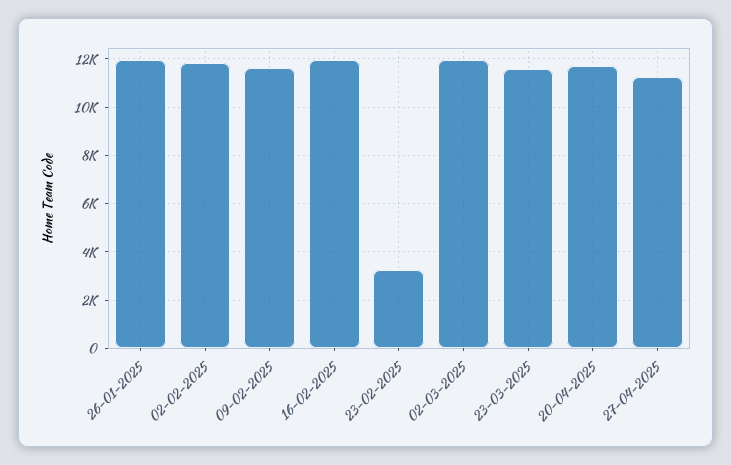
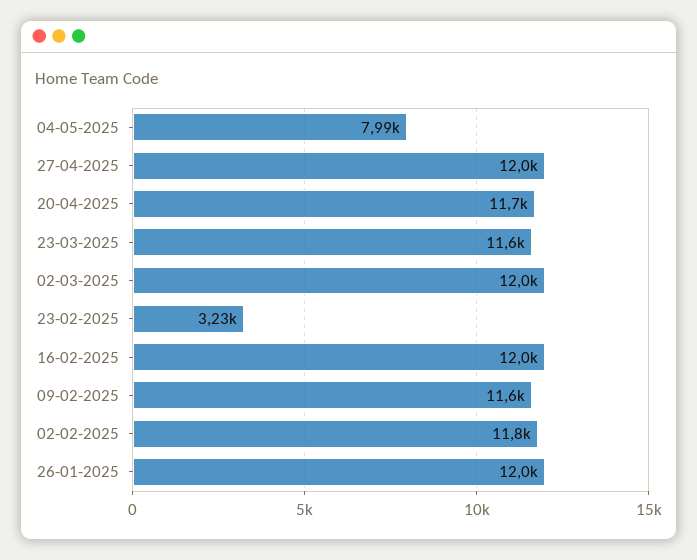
27-04-2025: 11250 -> 12000
04-05-2025: none -> 7990

